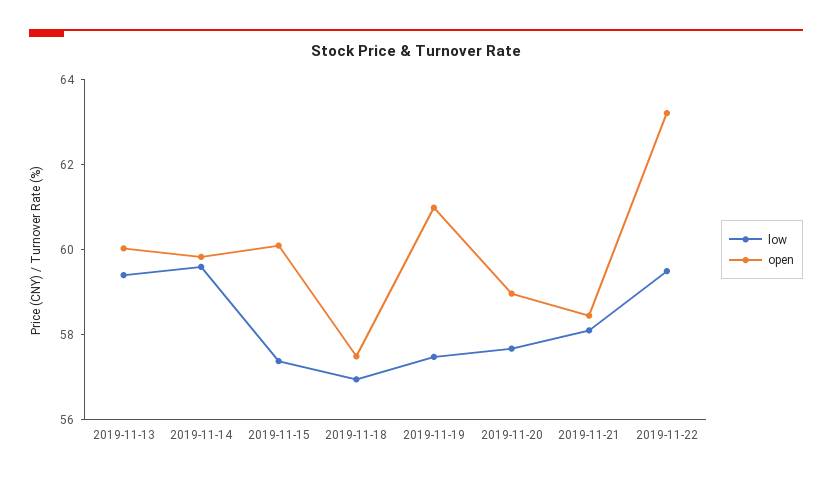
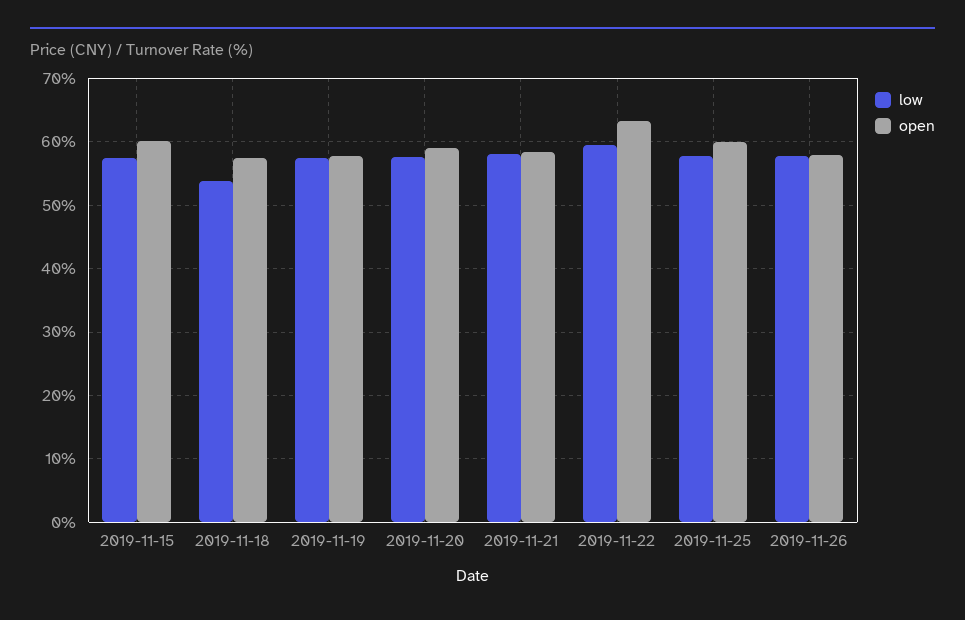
low, 2019-11-13: 59.5 -> none
open, 2019-11-13: 60 -> none
low, 2019-11-14: 59.5 -> none
open, 2019-11-14: 60 -> none
low, 2019-11-18: 57 -> 54
open, 2019-11-19: 61 -> 58
low, 2019-11-25: none -> 58
open, 2019-11-25: none -> 60
low, 2019-11-26: none -> 58
open, 2019-11-26: none -> 58

